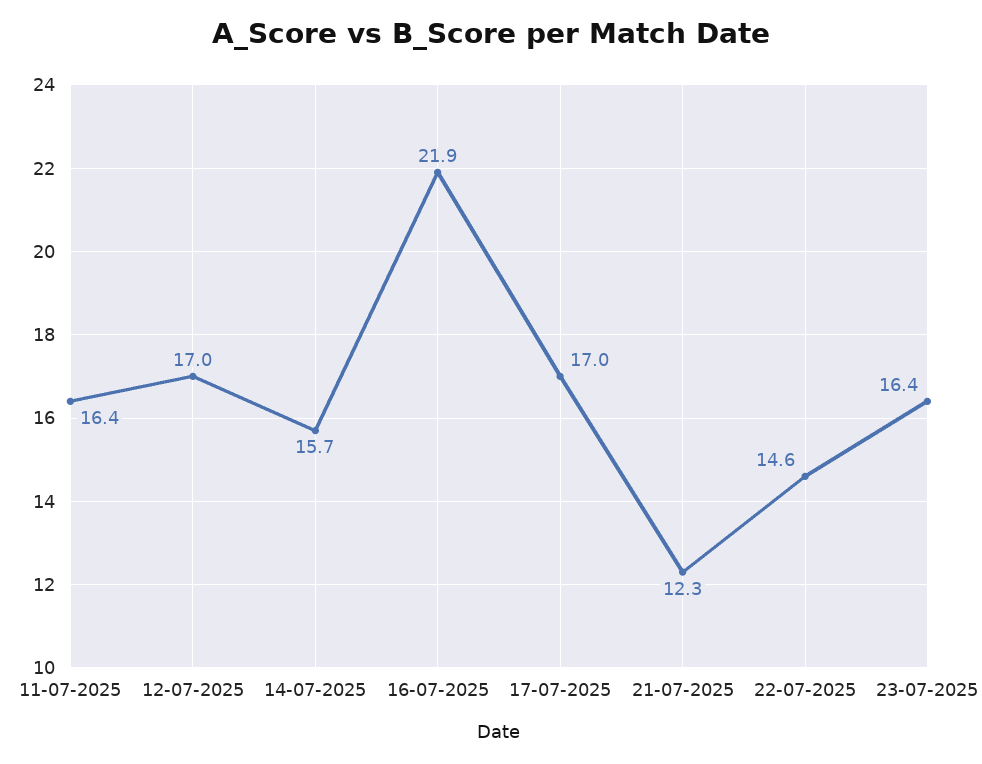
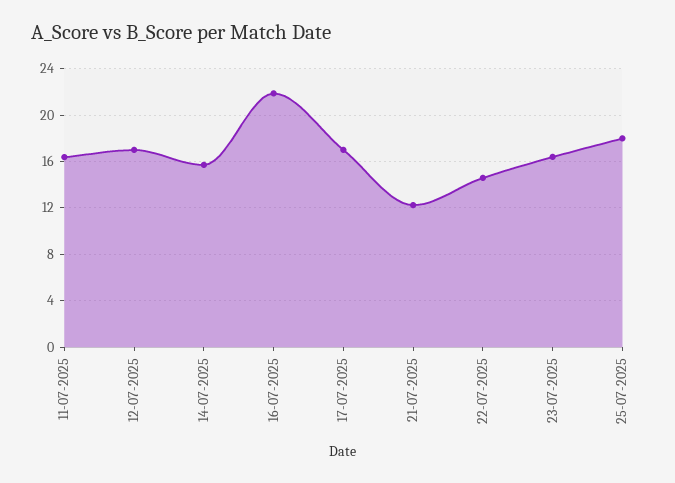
25-07-2025: none -> 18

